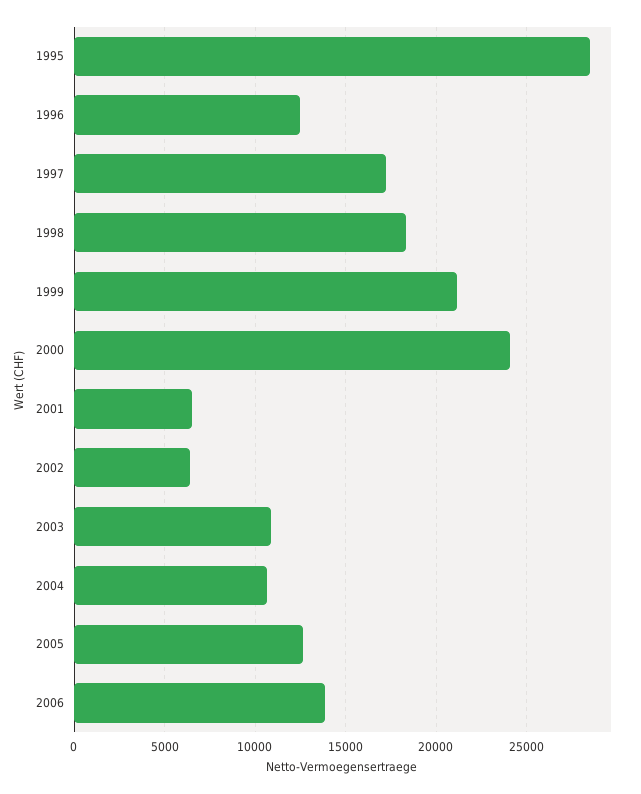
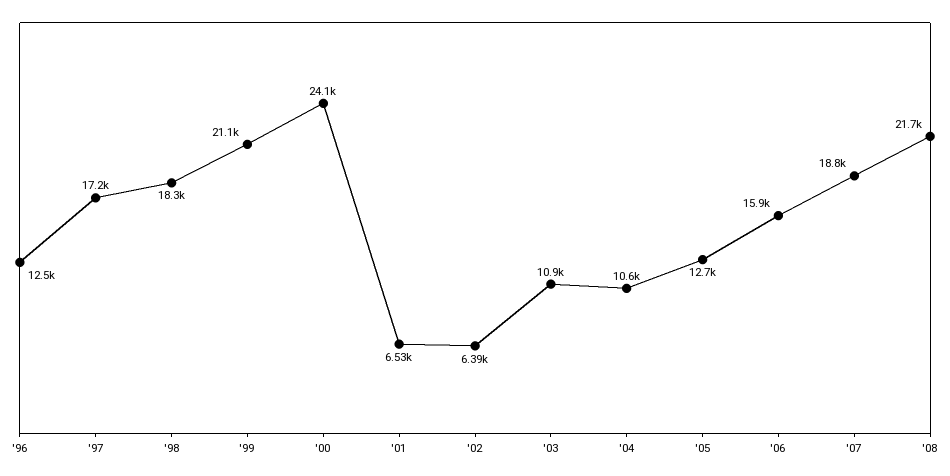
1995: 28500 -> none
2006: 14000 -> 15900
'07: none -> 18800
'08: none -> 21700

